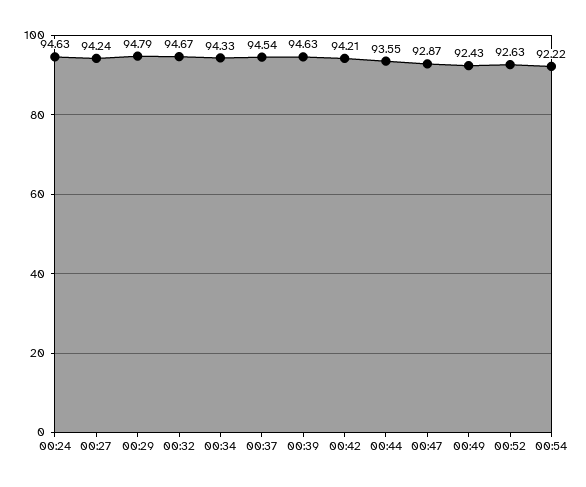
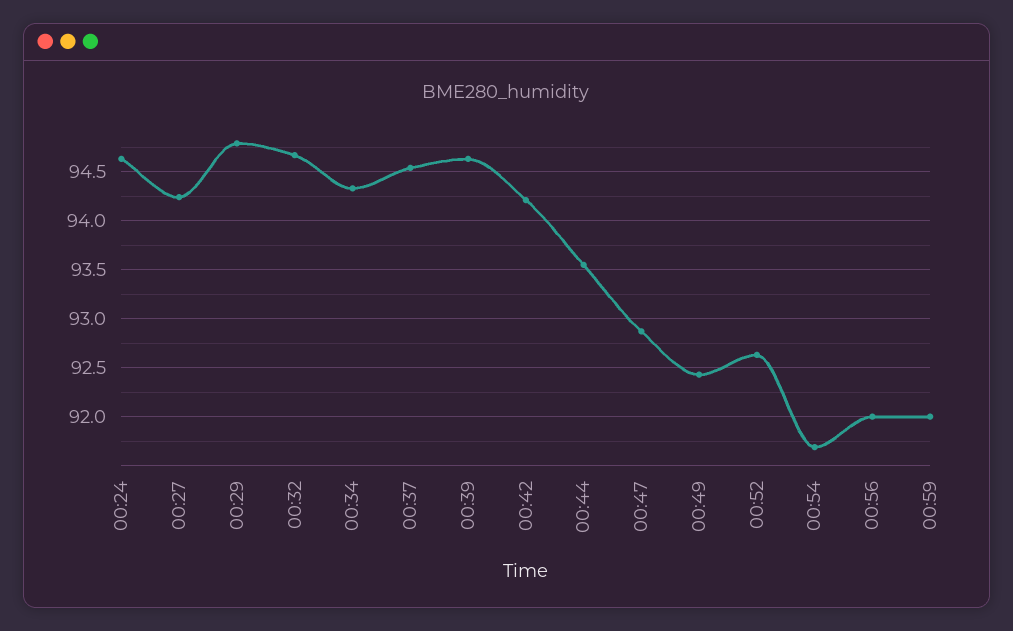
00:54: 92.22 -> 91.7
00:56: none -> 92
00:59: none -> 92

